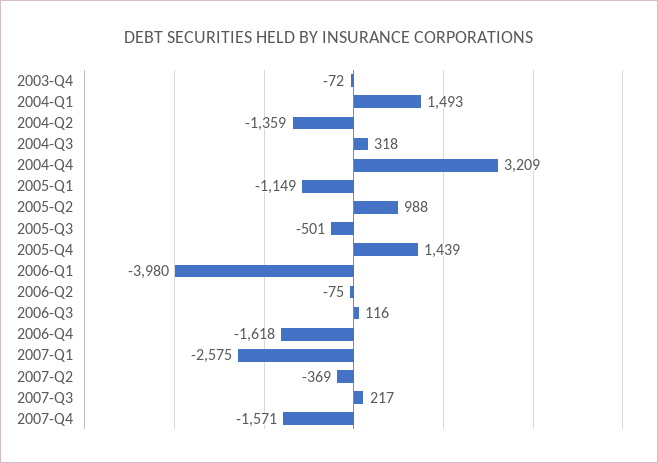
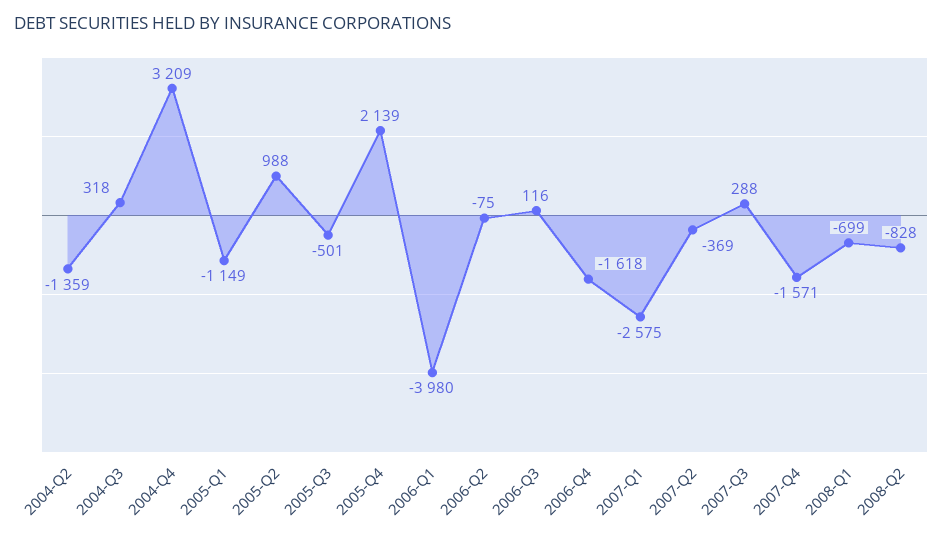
2003-Q4: -72 -> none
2004-Q1: 1493 -> none
2005-Q4: 1439 -> 2139
2007-Q3: 217 -> 288
2008-Q1: none -> -699
2008-Q2: none -> -828

